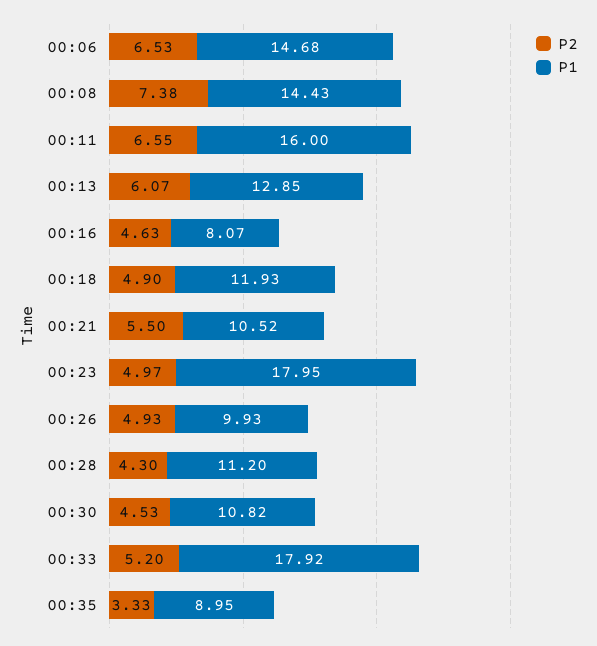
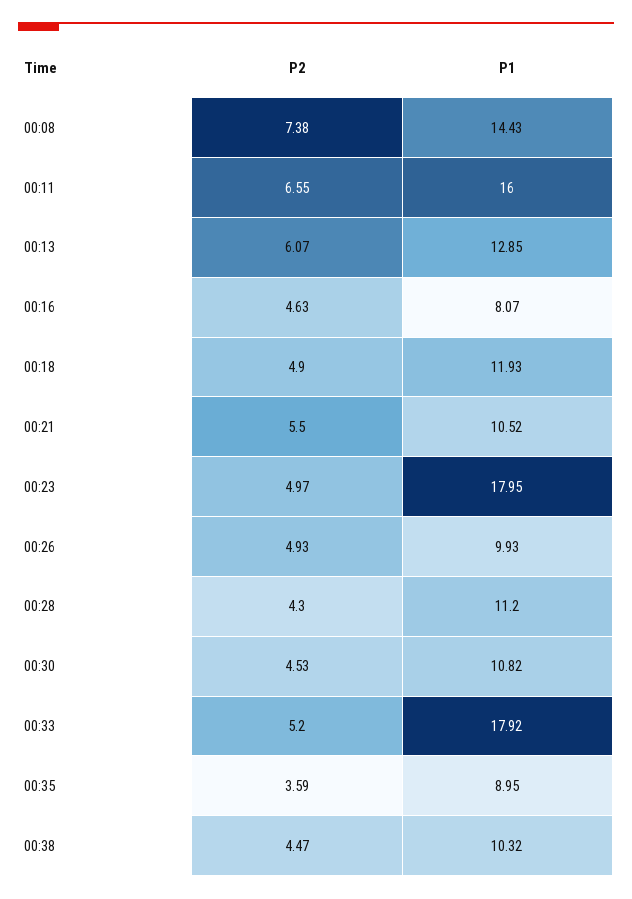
P2, 00:06: 6.53 -> none
P1, 00:06: 14.68 -> none
P2, 00:35: 3.33 -> 3.59
P2, 00:38: none -> 4.47
P1, 00:38: none -> 10.32

